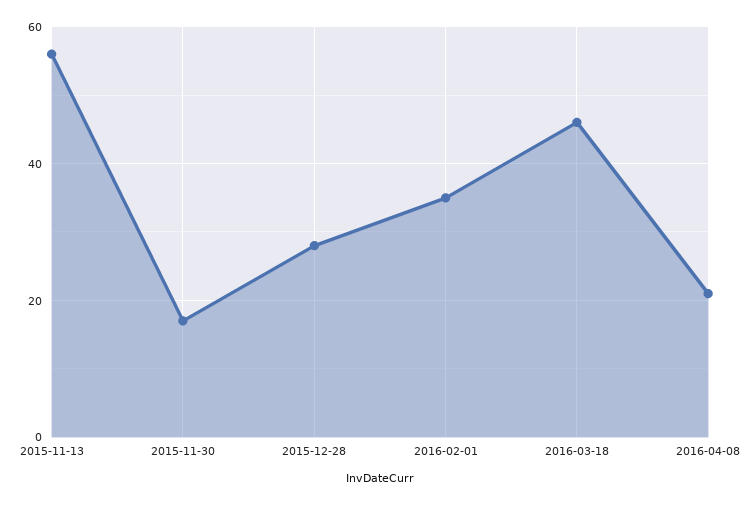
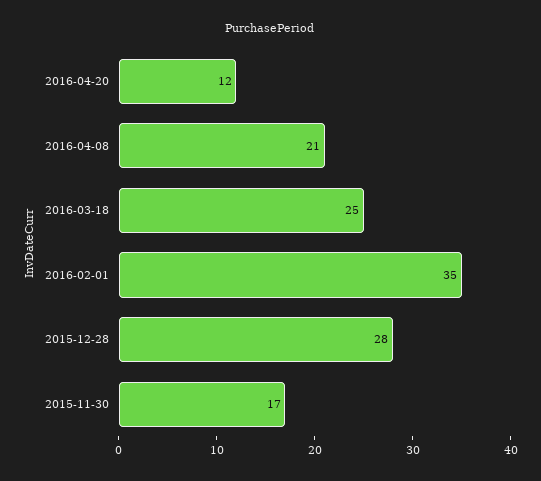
2015-11-13: 55 -> none
2016-03-18: 45 -> 25
2016-04-20: none -> 12

